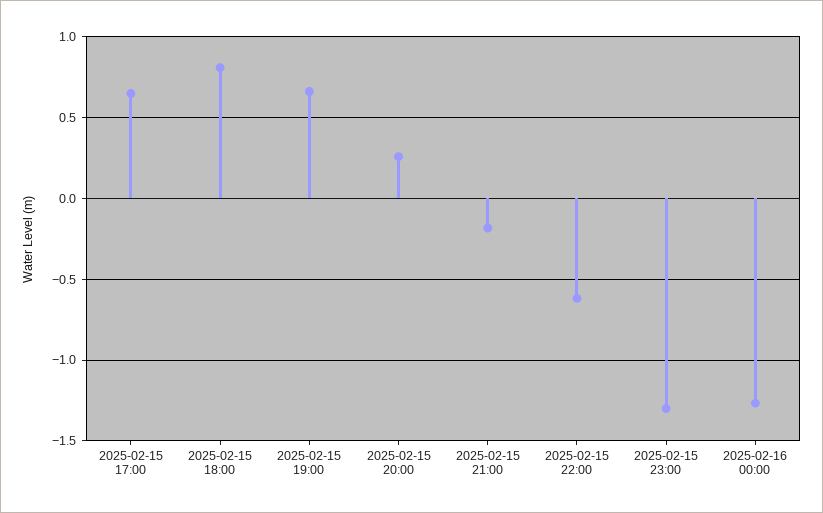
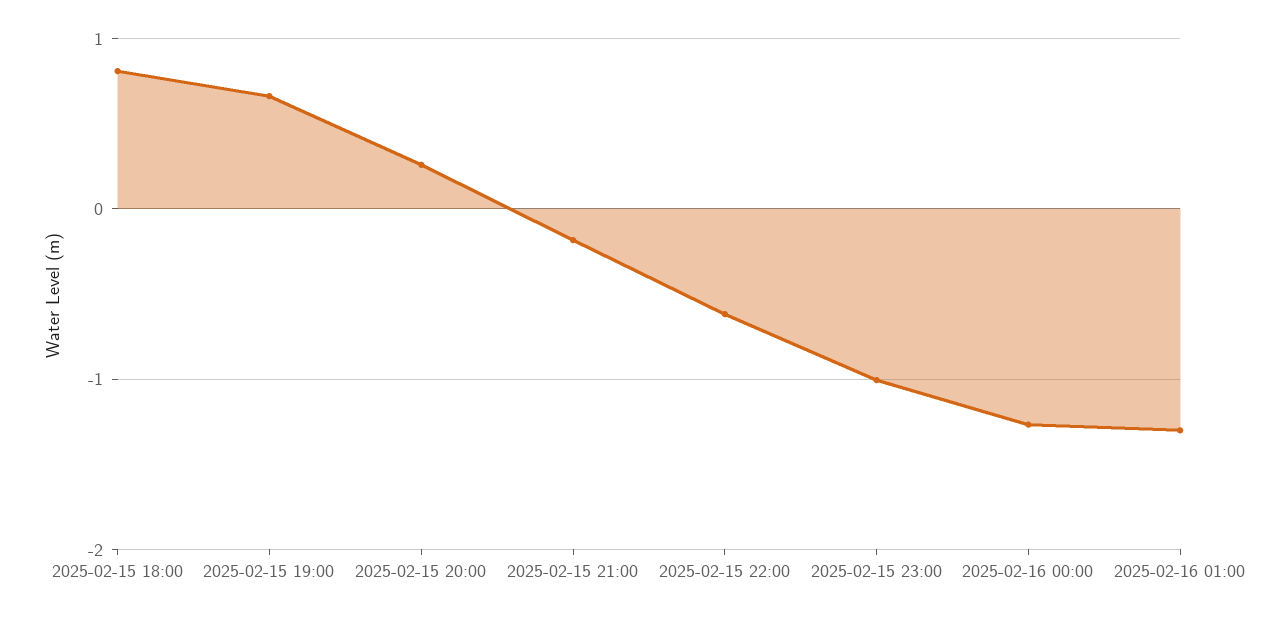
2025-02-15 17:00: 0.65 -> none
2025-02-15 23:00: -1.3 -> -1
2025-02-16 01:00: none -> -1.3

